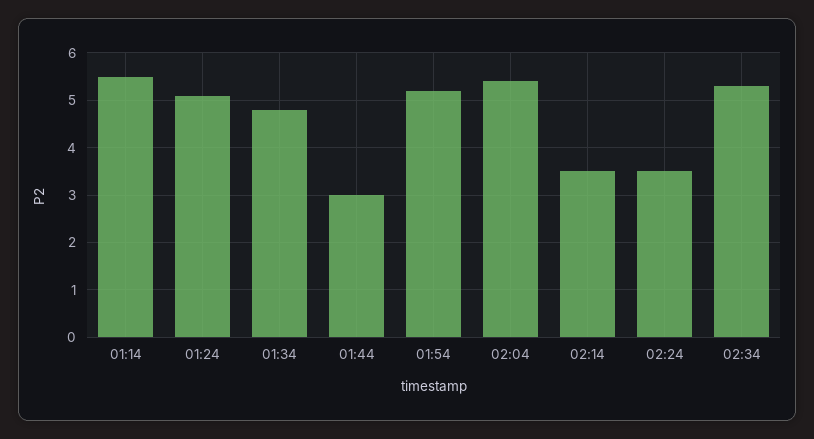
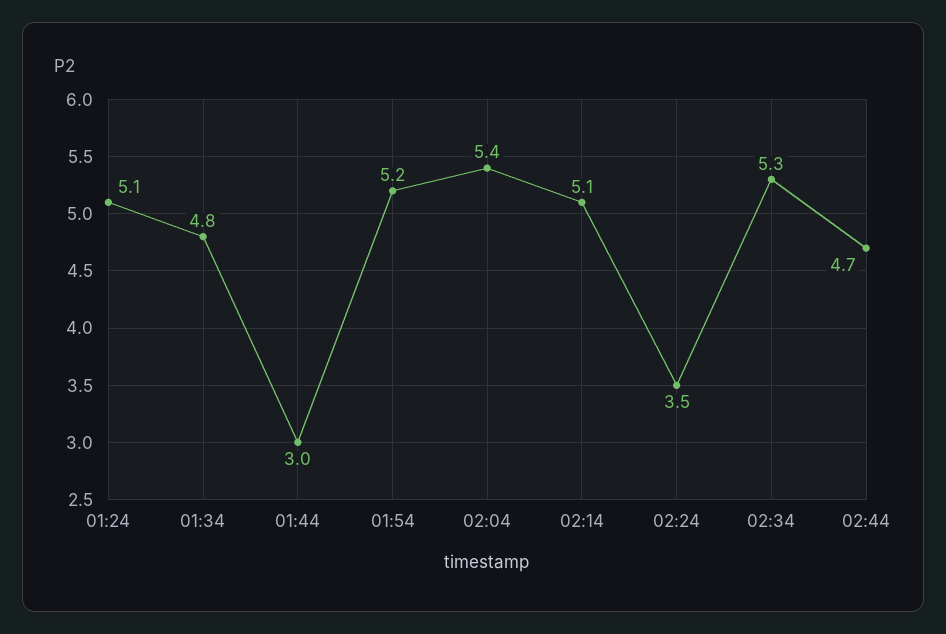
01:14: 5.5 -> none
02:14: 3.5 -> 5.1
02:44: none -> 4.7

